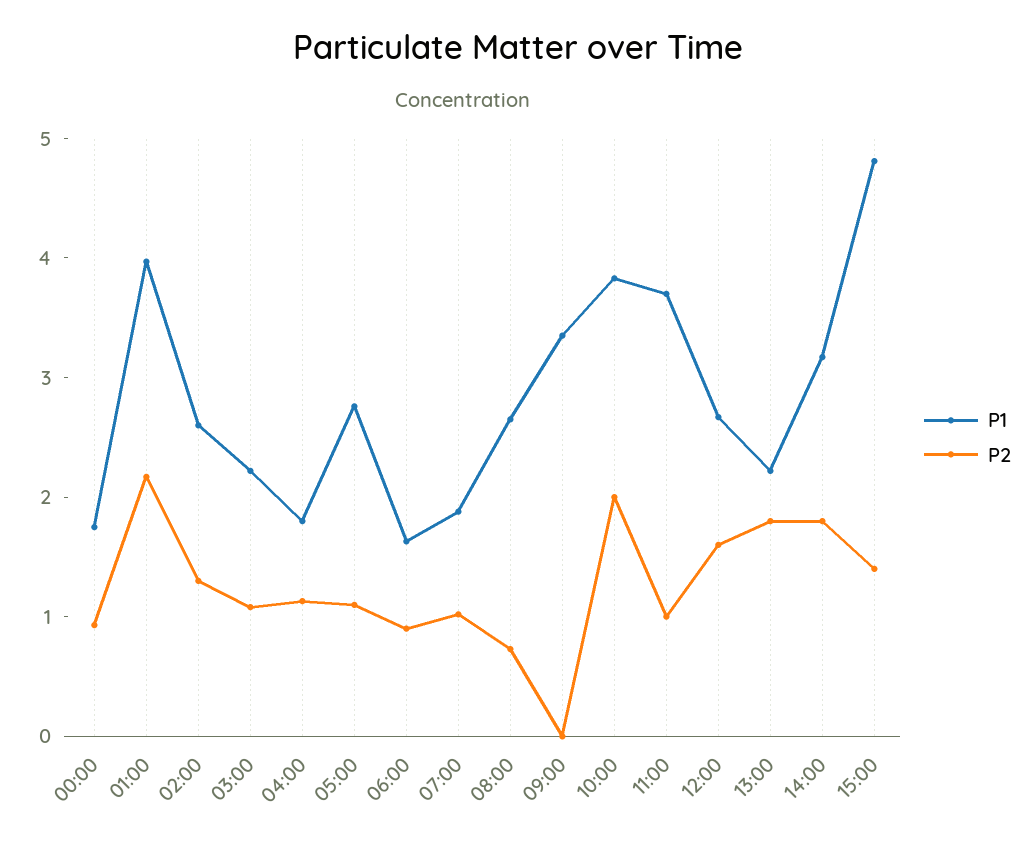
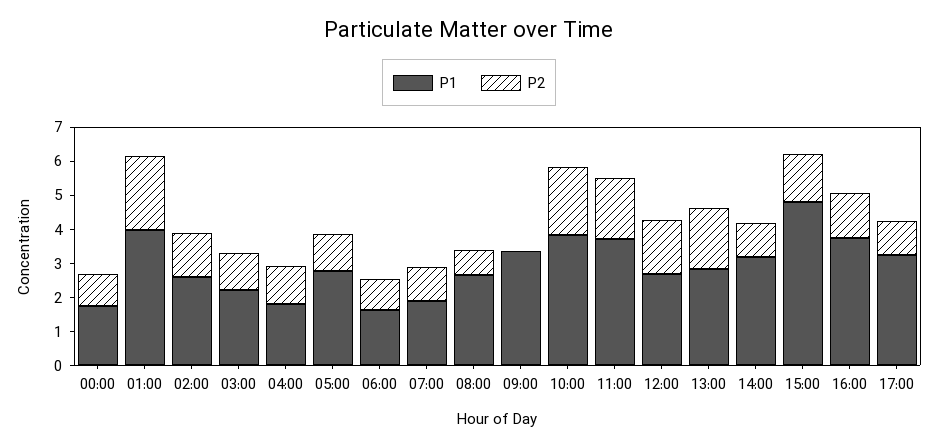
P2, 11:00: 1 -> 1.75
P1, 13:00: 2.2 -> 2.75
P2, 14:00: 1.8 -> 1
P1, 16:00: none -> 3.75
P2, 16:00: none -> 1.25
P1, 17:00: none -> 3.25
P2, 17:00: none -> 1

